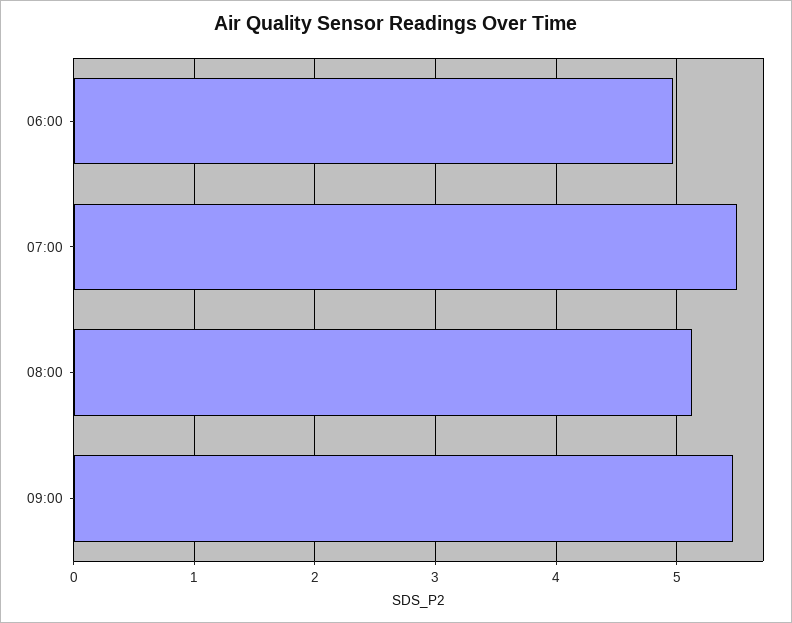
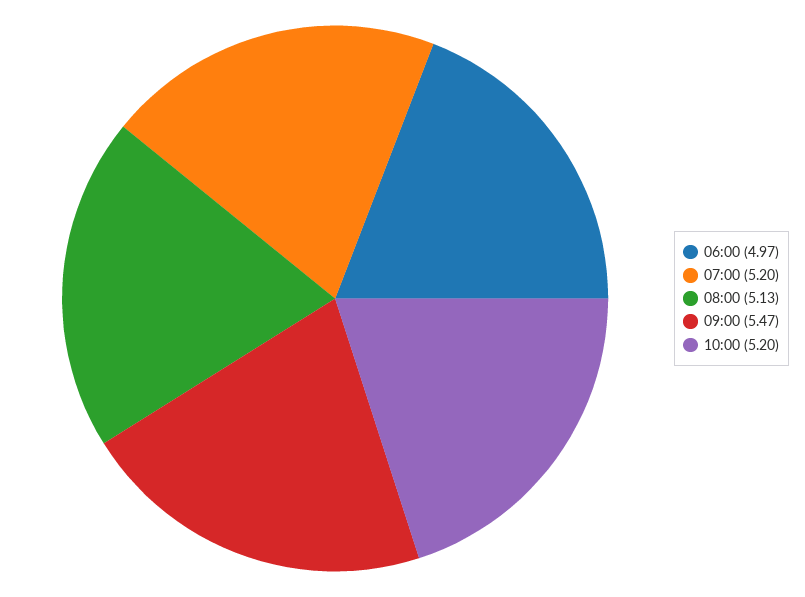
07:00: 5.5 -> 5.2
10:00: none -> 5.2

